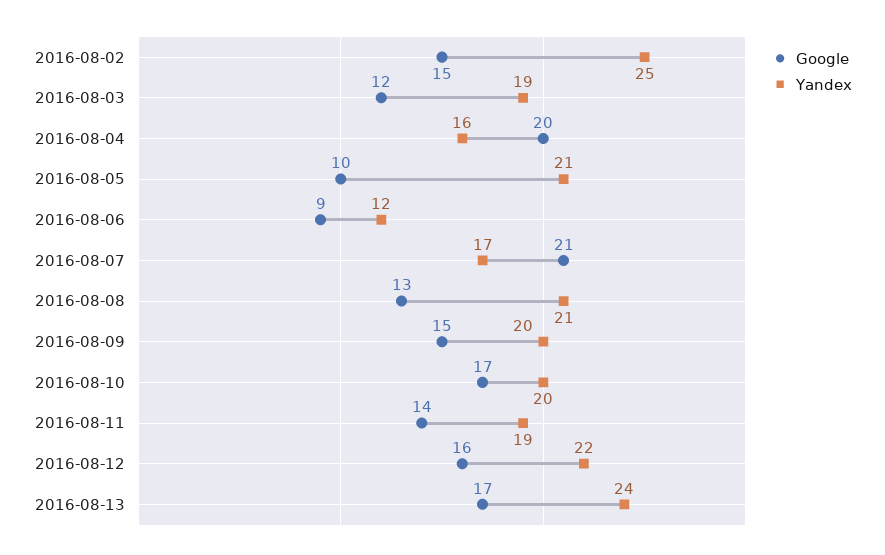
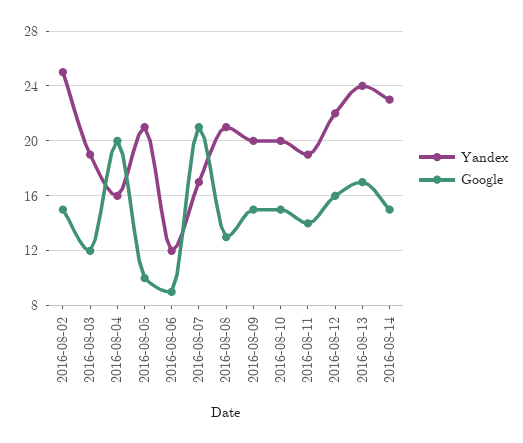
Google, 2016-08-10: 17 -> 15
Yandex, 2016-08-14: none -> 23
Google, 2016-08-14: none -> 15

